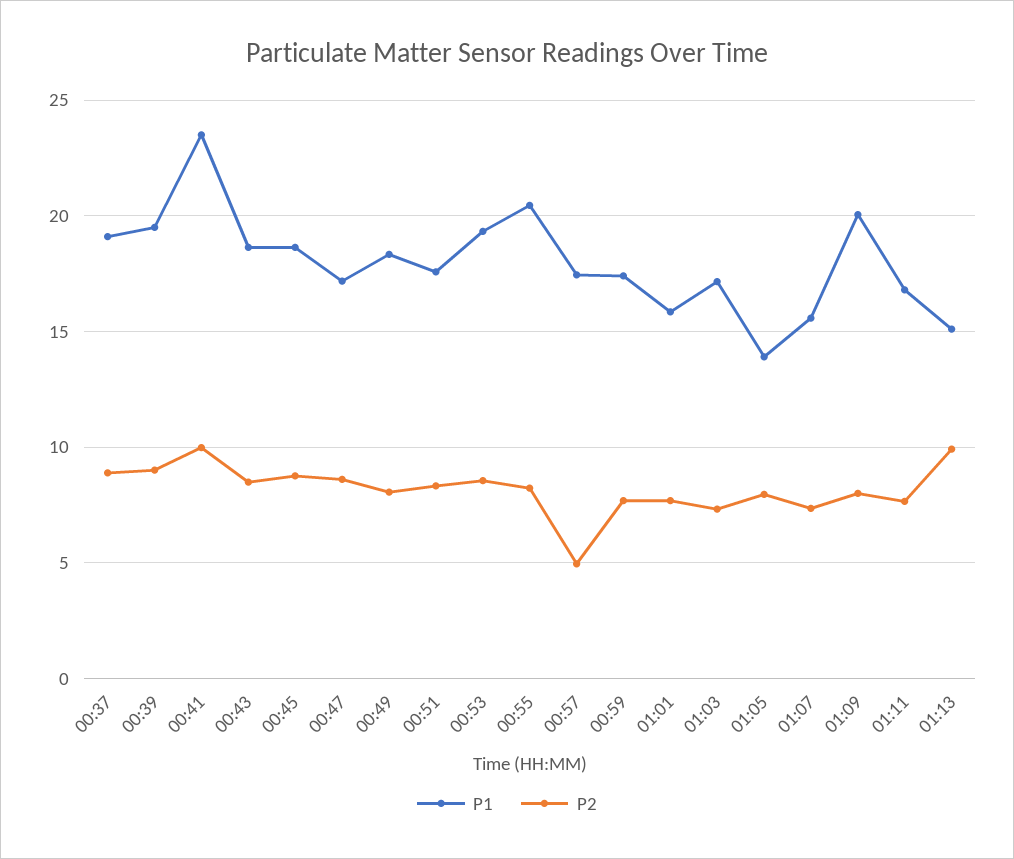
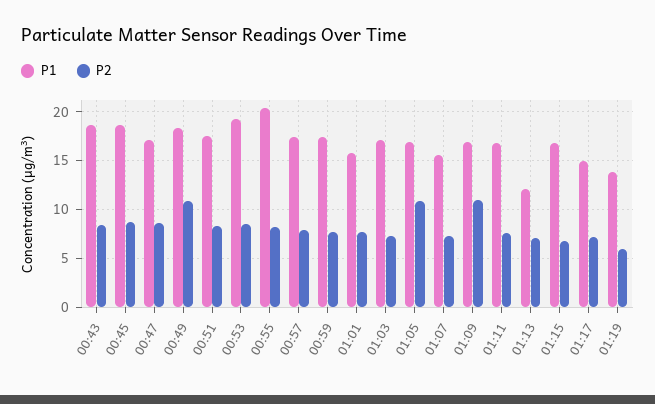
P1, 00:37: 19 -> none
P2, 00:37: 9 -> none
P1, 00:39: 19.5 -> none
P2, 00:39: 9 -> none
P1, 00:41: 23.5 -> none
P2, 00:41: 10 -> none
P2, 00:49: 8 -> 11
P2, 00:57: 5 -> 8
P1, 01:05: 14 -> 17
P2, 01:05: 8 -> 11
P1, 01:09: 20 -> 17
P2, 01:09: 8 -> 11
P1, 01:13: 15 -> 12
P2, 01:13: 10 -> 7
P1, 01:15: none -> 17
P2, 01:15: none -> 7
P1, 01:17: none -> 15
P2, 01:17: none -> 7
P1, 01:19: none -> 14
P2, 01:19: none -> 6

